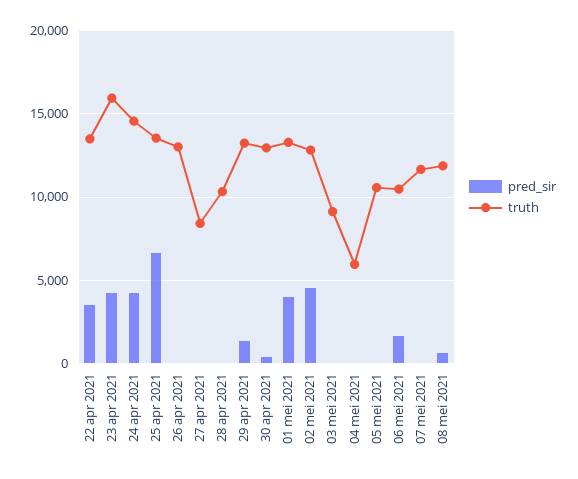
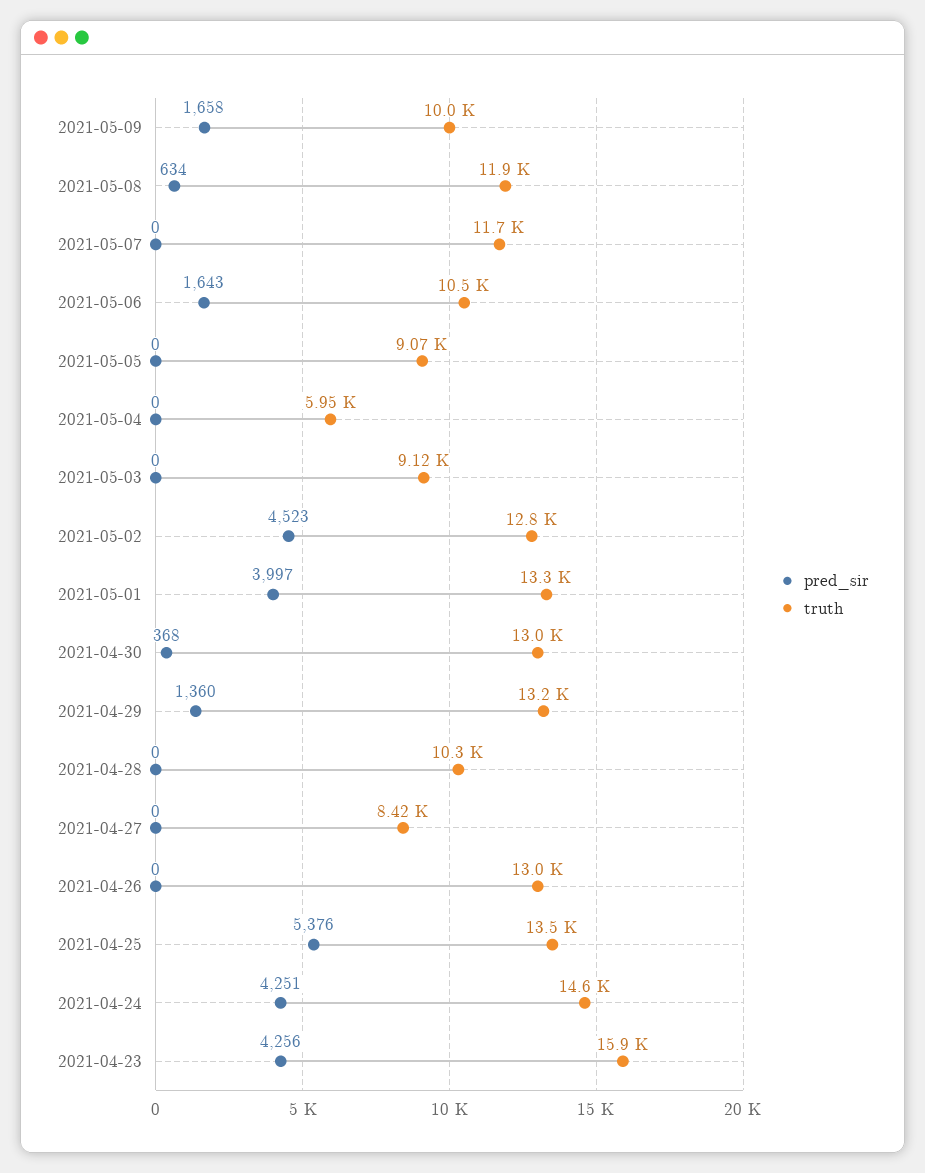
pred_sir, 22 apr 2021: 3500 -> none
truth, 22 apr 2021: 13500 -> none
pred_sir, 25 apr 2021: 6500 -> 5376
truth, 05 mei 2021: 10500 -> 9070
pred_sir, 2021-05-09: none -> 1658
truth, 2021-05-09: none -> 10000

